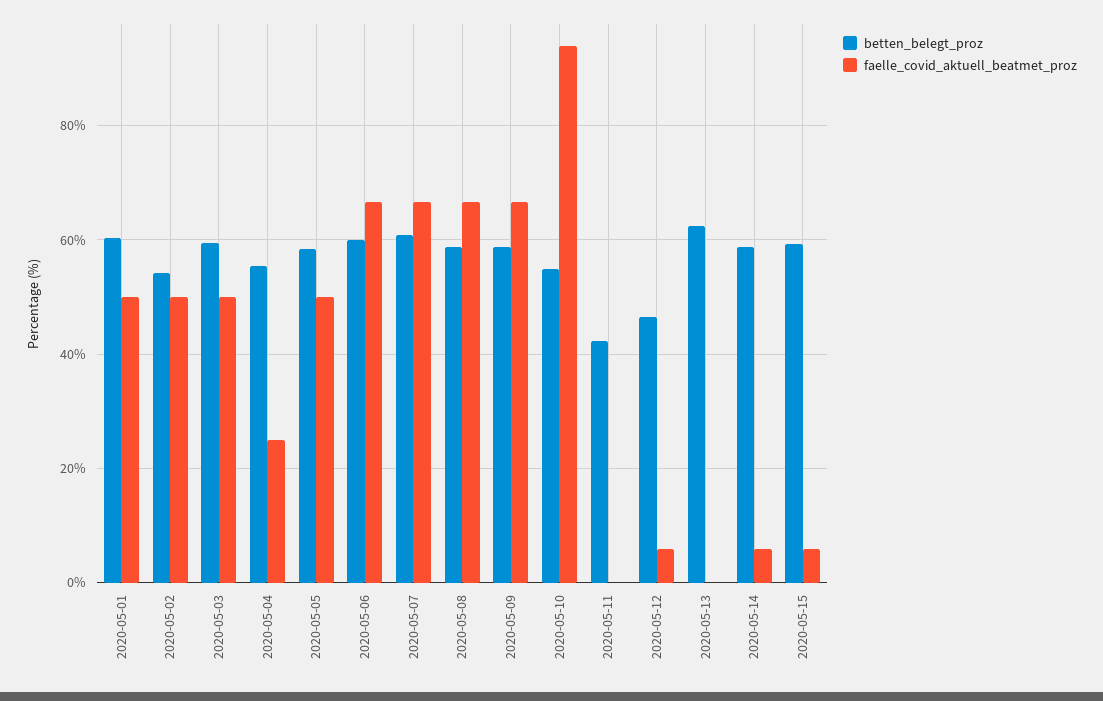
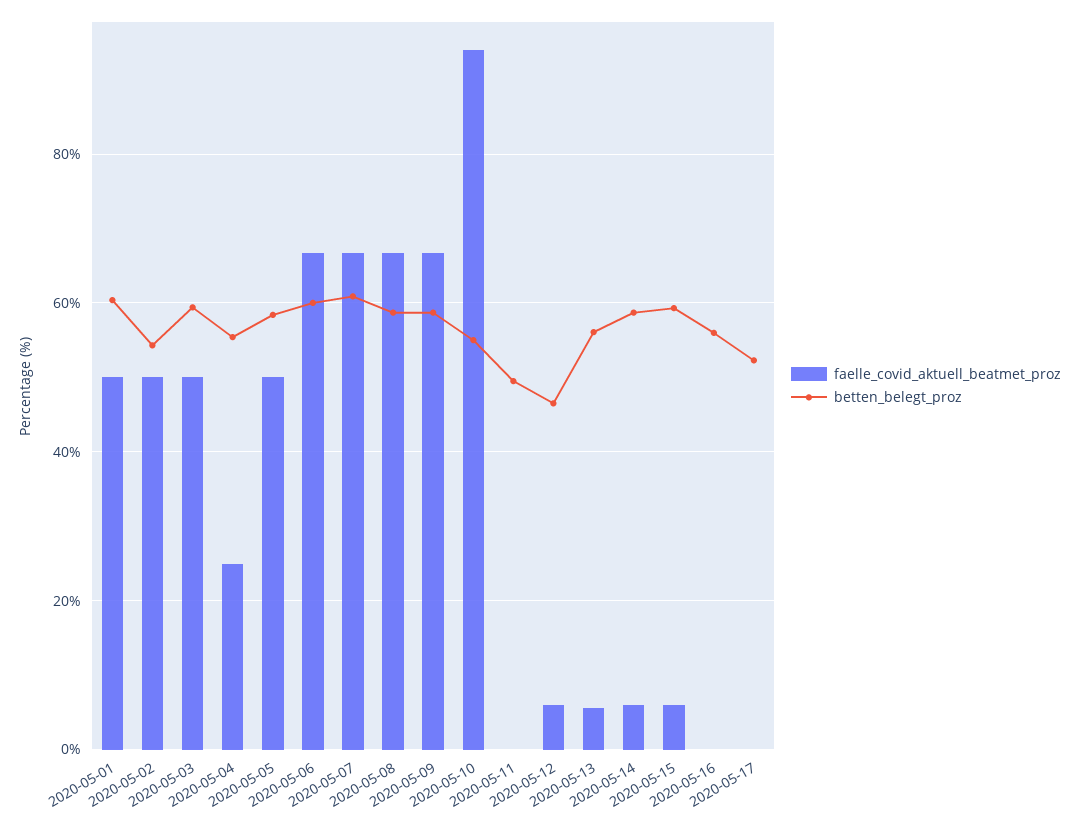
betten_belegt_proz, 2020-05-11: 42 -> 50
betten_belegt_proz, 2020-05-13: 62 -> 56
faelle_covid_aktuell_beatmet_proz, 2020-05-13: 0 -> 6
faelle_covid_aktuell_beatmet_proz, 2020-05-16: none -> 0
betten_belegt_proz, 2020-05-16: none -> 56
faelle_covid_aktuell_beatmet_proz, 2020-05-17: none -> 0
betten_belegt_proz, 2020-05-17: none -> 52

